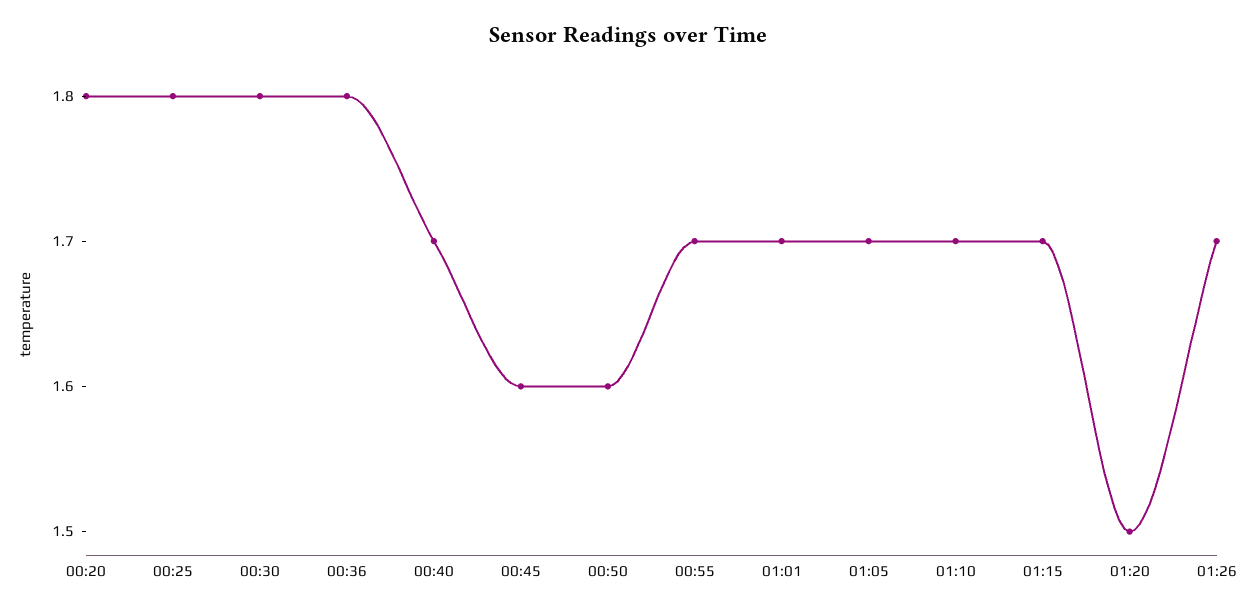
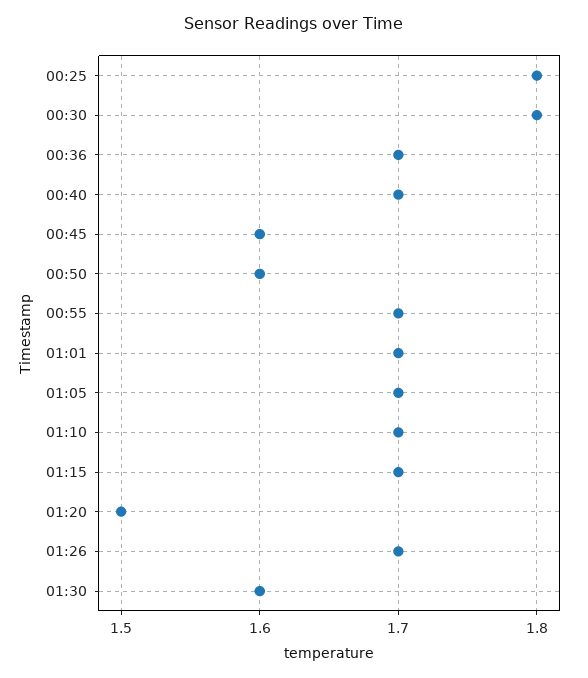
00:20: 1.8 -> none
00:36: 1.8 -> 1.7
01:30: none -> 1.6

